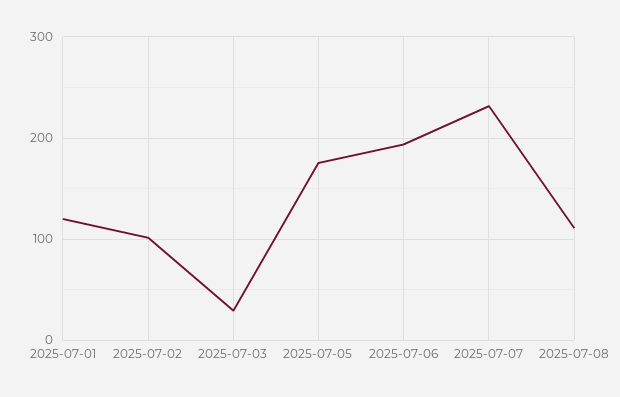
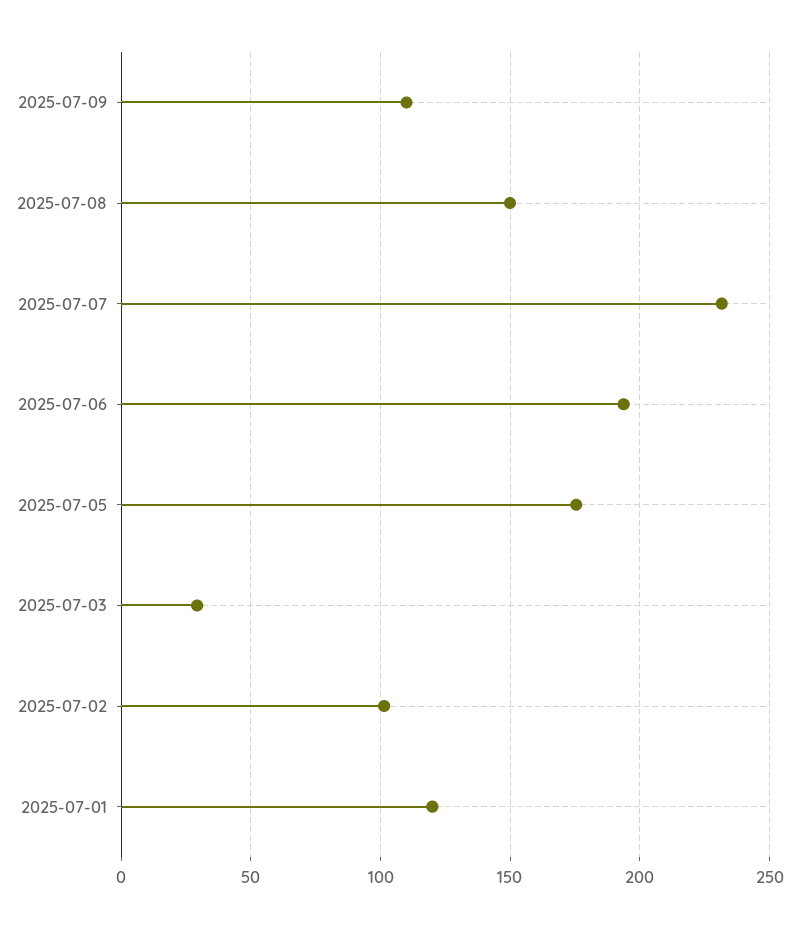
2025-07-08: 110 -> 150
2025-07-09: none -> 110

